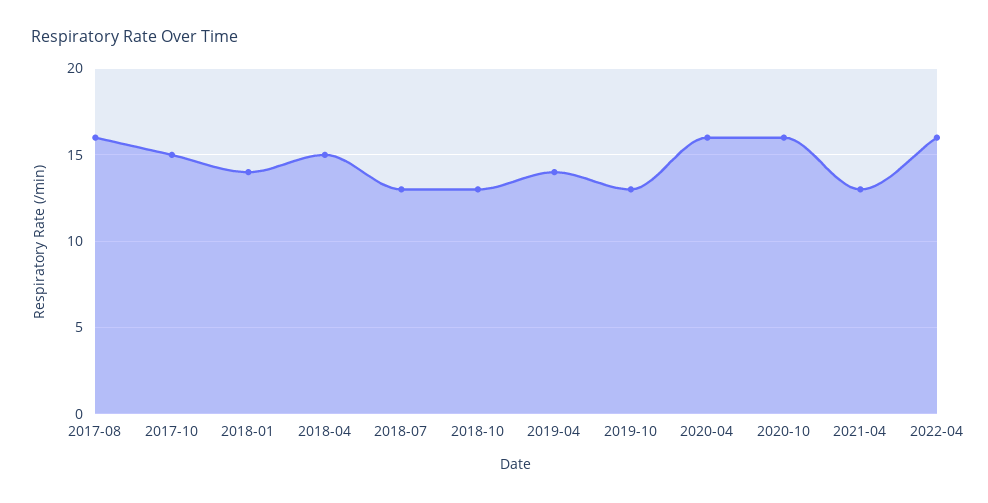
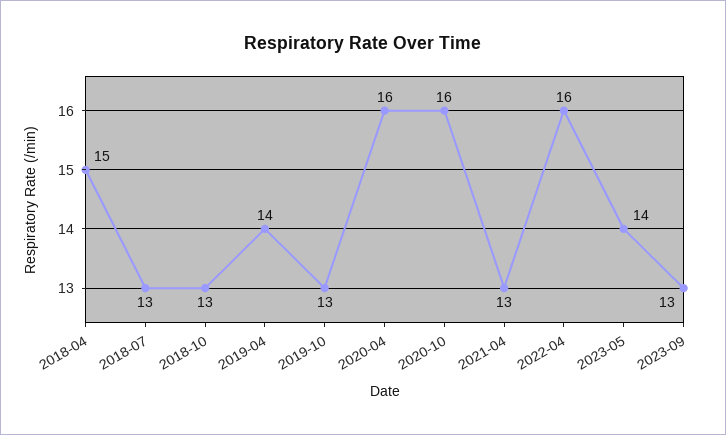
2017-08: 16 -> none
2017-10: 15 -> none
2018-01: 14 -> none
2023-05: none -> 14
2023-09: none -> 13

